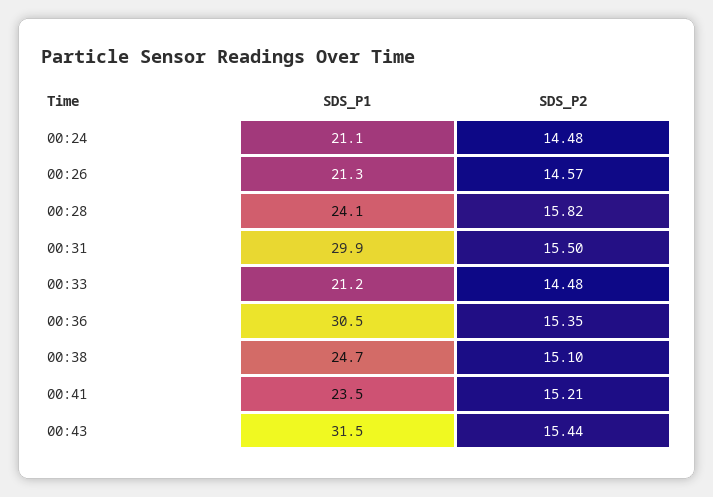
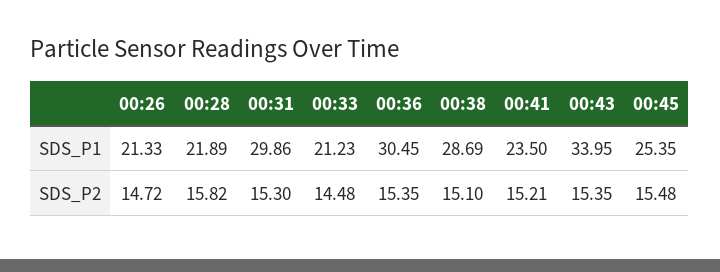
SDS_P1, 00:24: 21.1 -> none
SDS_P2, 00:24: 14.48 -> none
SDS_P2, 00:26: 14.57 -> 14.72
SDS_P1, 00:28: 24.1 -> 21.89
SDS_P2, 00:31: 15.5 -> 15.3
SDS_P1, 00:38: 24.7 -> 28.69
SDS_P1, 00:43: 31.5 -> 33.95
SDS_P2, 00:43: 15.44 -> 15.35
SDS_P1, 00:45: none -> 25.35
SDS_P2, 00:45: none -> 15.48

